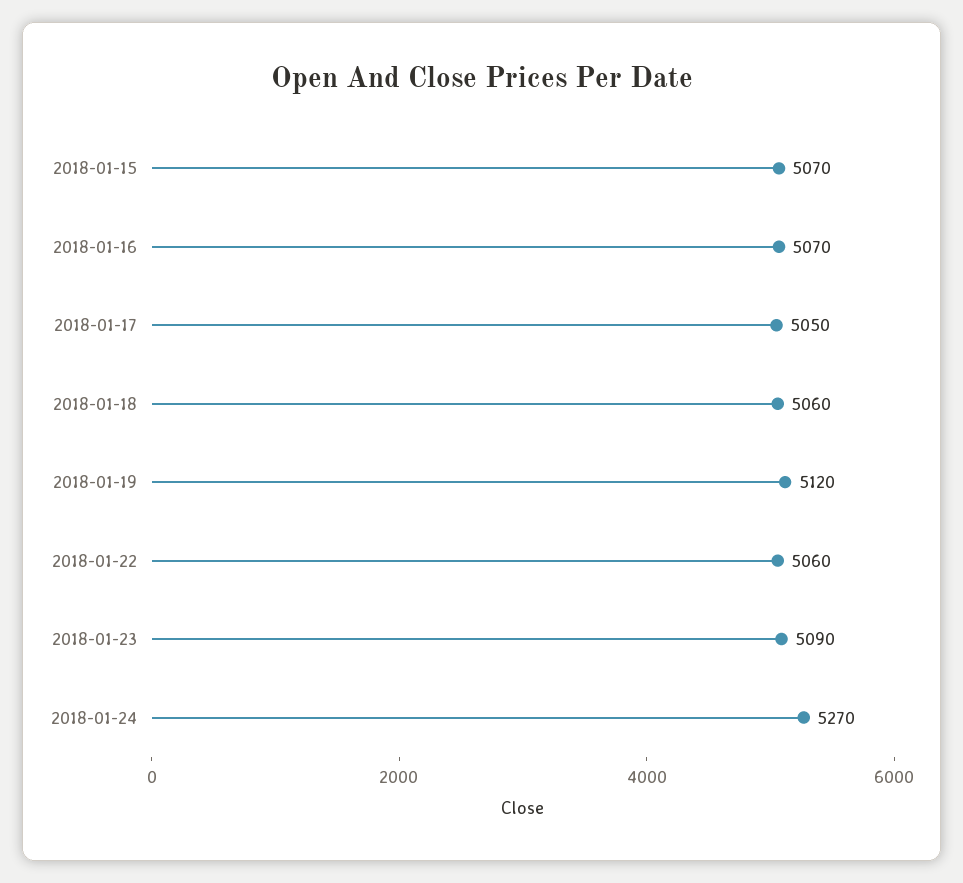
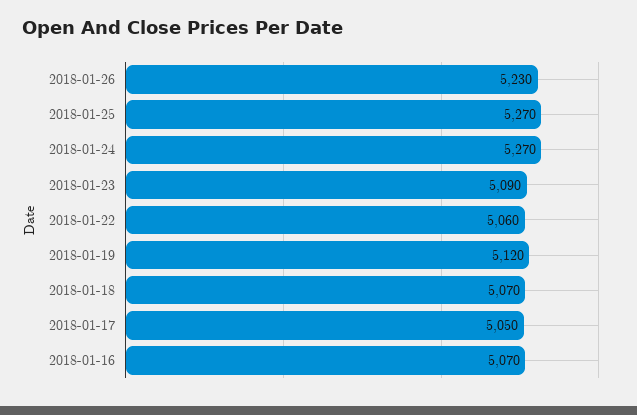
2018-01-15: 5070 -> none
2018-01-18: 5060 -> 5070
2018-01-26: none -> 5230
2018-01-25: none -> 5270

